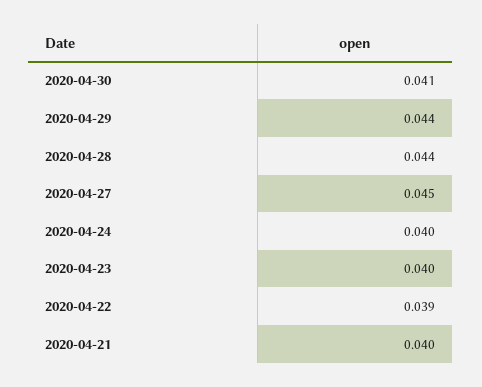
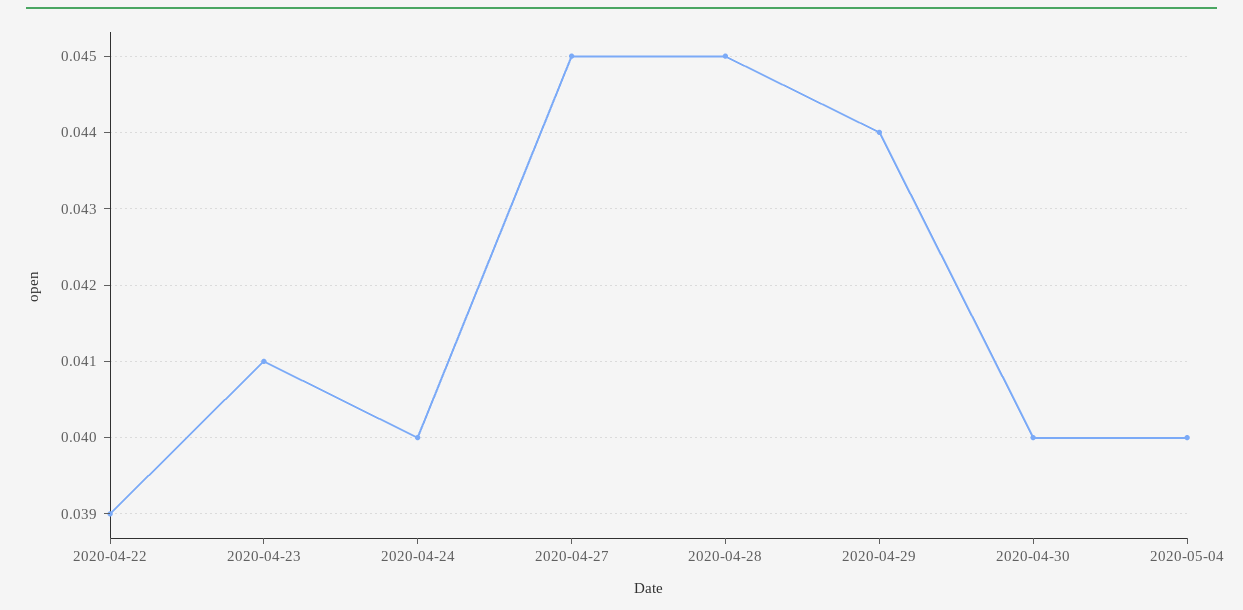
2020-04-30: 0.041 -> 0.04
2020-04-28: 0.044 -> 0.045
2020-04-23: 0.04 -> 0.041
2020-04-21: 0.04 -> none
2020-05-04: none -> 0.04

